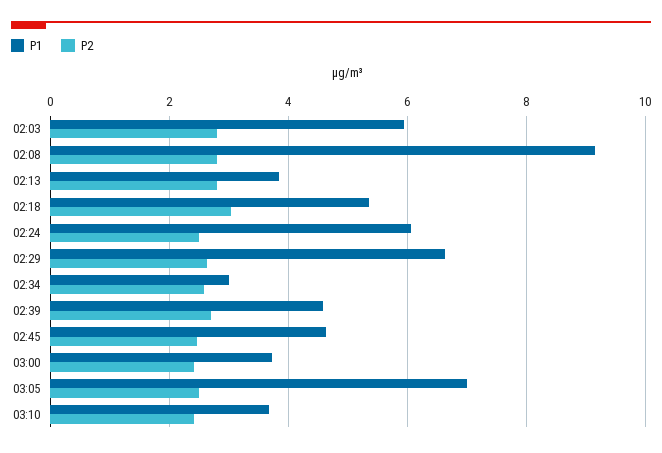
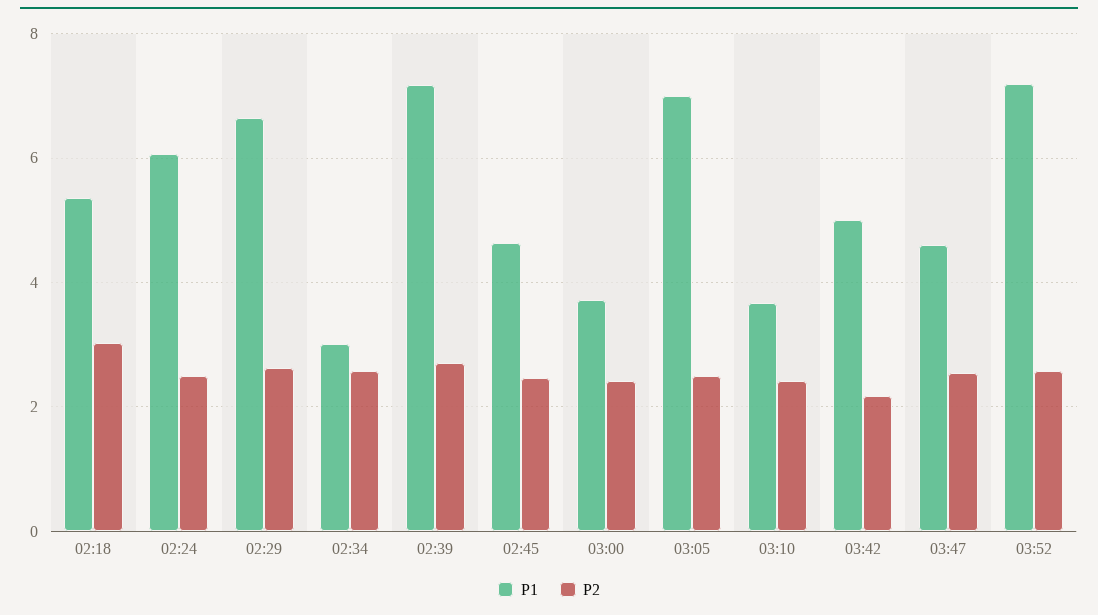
P1, 02:03: 6 -> none
P2, 02:03: 2.8 -> none
P1, 02:08: 9.2 -> none
P2, 02:08: 2.8 -> none
P1, 02:13: 3.8 -> none
P2, 02:13: 2.8 -> none
P1, 02:39: 4.6 -> 7.2
P1, 03:42: none -> 5
P2, 03:42: none -> 2.2
P1, 03:47: none -> 4.6
P2, 03:47: none -> 2.6
P1, 03:52: none -> 7.2
P2, 03:52: none -> 2.6

